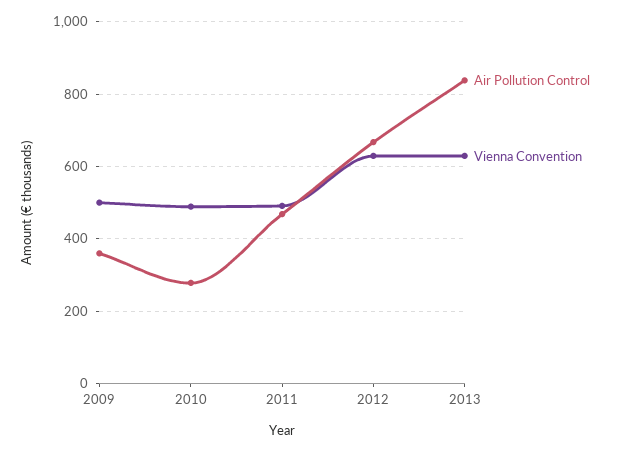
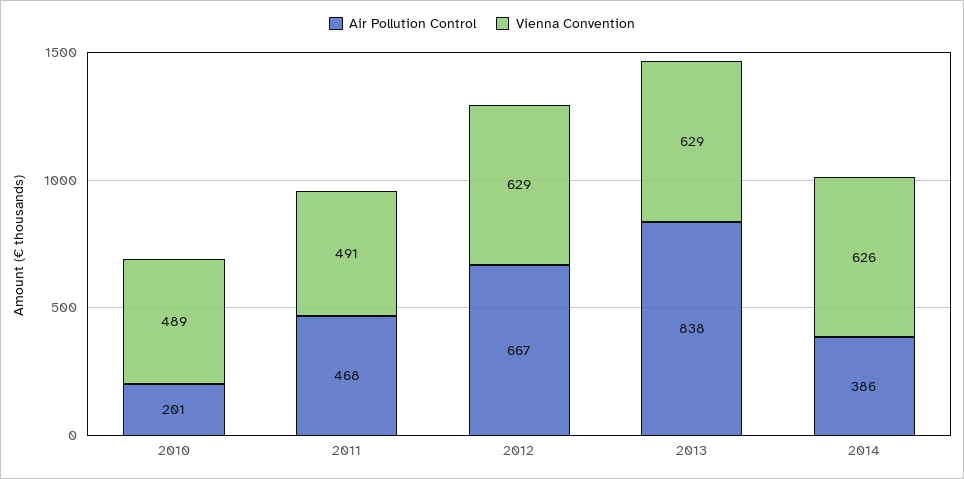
Air Pollution Control, 2009: 360 -> none
Vienna Convention, 2009: 500 -> none
Air Pollution Control, 2010: 280 -> 201
Air Pollution Control, 2014: none -> 386
Vienna Convention, 2014: none -> 626

